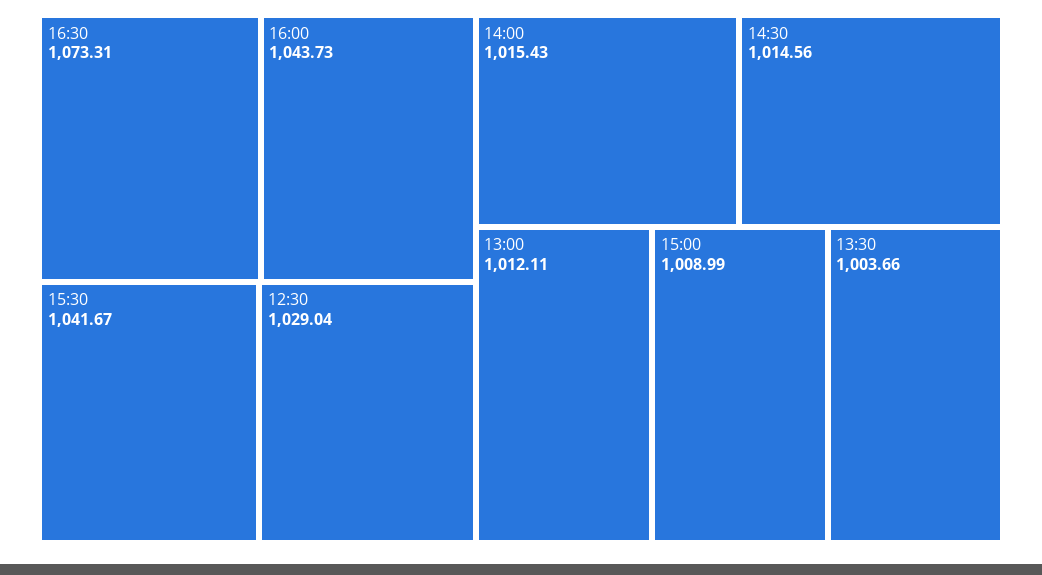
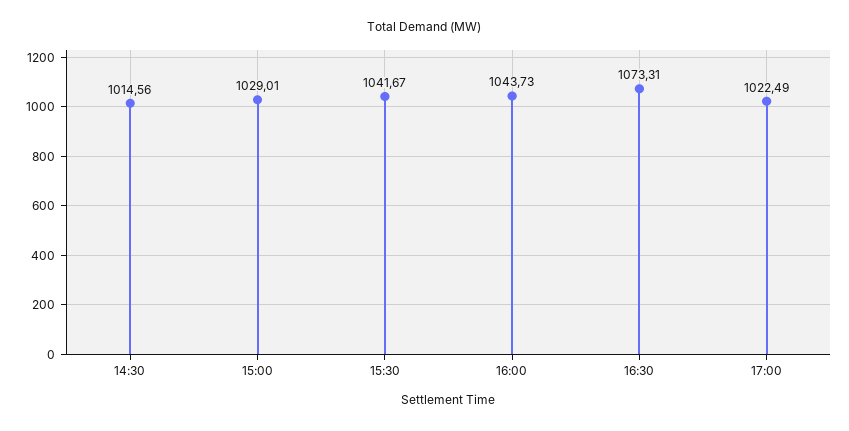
12:30: 1029.04 -> none
14:00: 1015.43 -> none
13:00: 1012.11 -> none
15:00: 1008.99 -> 1029.01
13:30: 1003.66 -> none
17:00: none -> 1022.49

